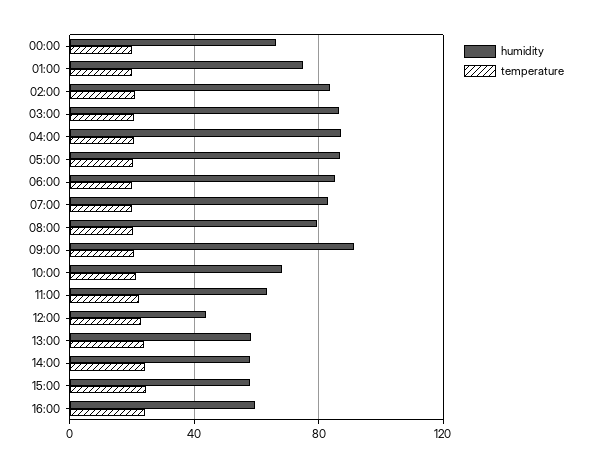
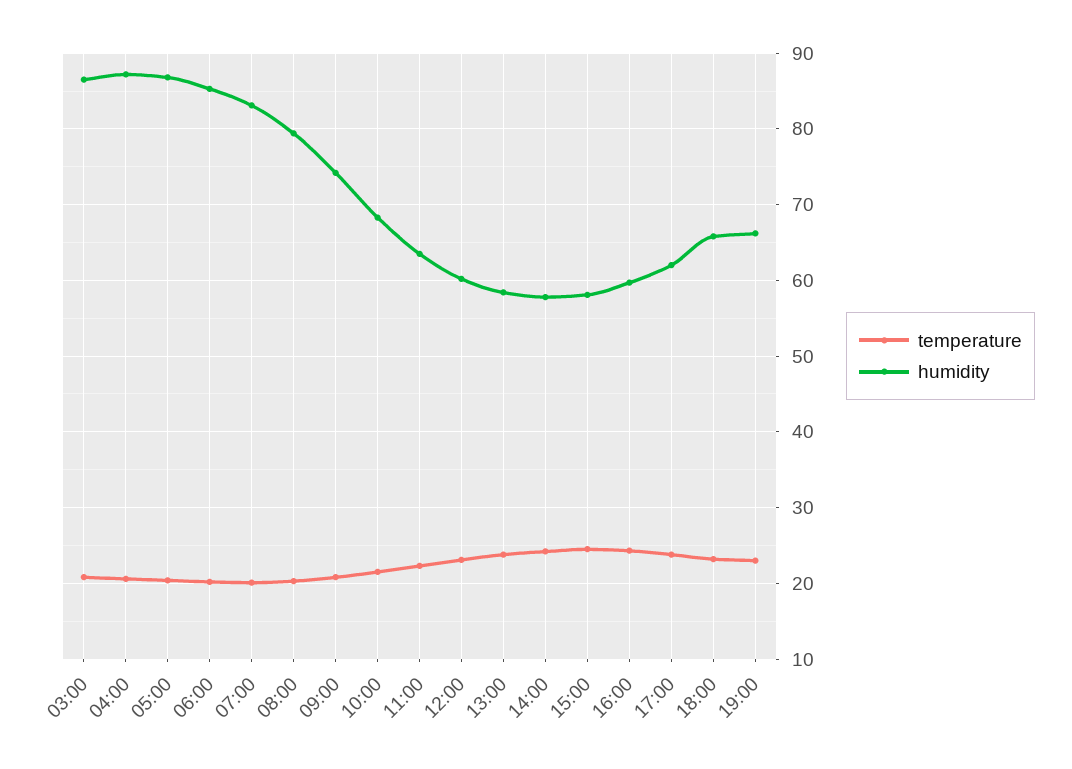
humidity, 00:00: 65 -> none
temperature, 00:00: 20 -> none
humidity, 01:00: 75 -> none
temperature, 01:00: 20 -> none
humidity, 02:00: 85 -> none
temperature, 02:00: 20 -> none
humidity, 09:00: 90 -> 74
humidity, 12:00: 45 -> 60
temperature, 17:00: none -> 24
humidity, 17:00: none -> 62
temperature, 18:00: none -> 23
humidity, 18:00: none -> 66
temperature, 19:00: none -> 23
humidity, 19:00: none -> 66

